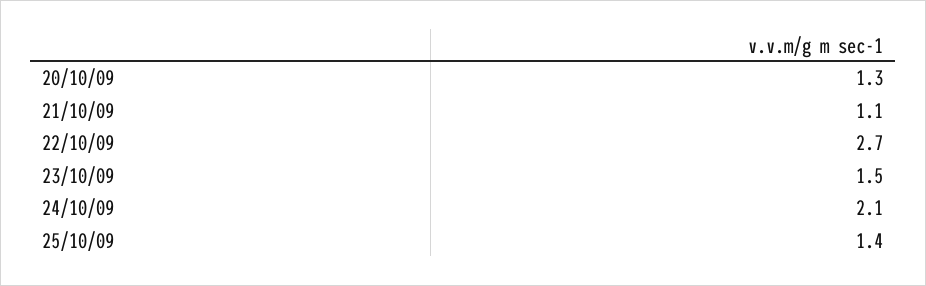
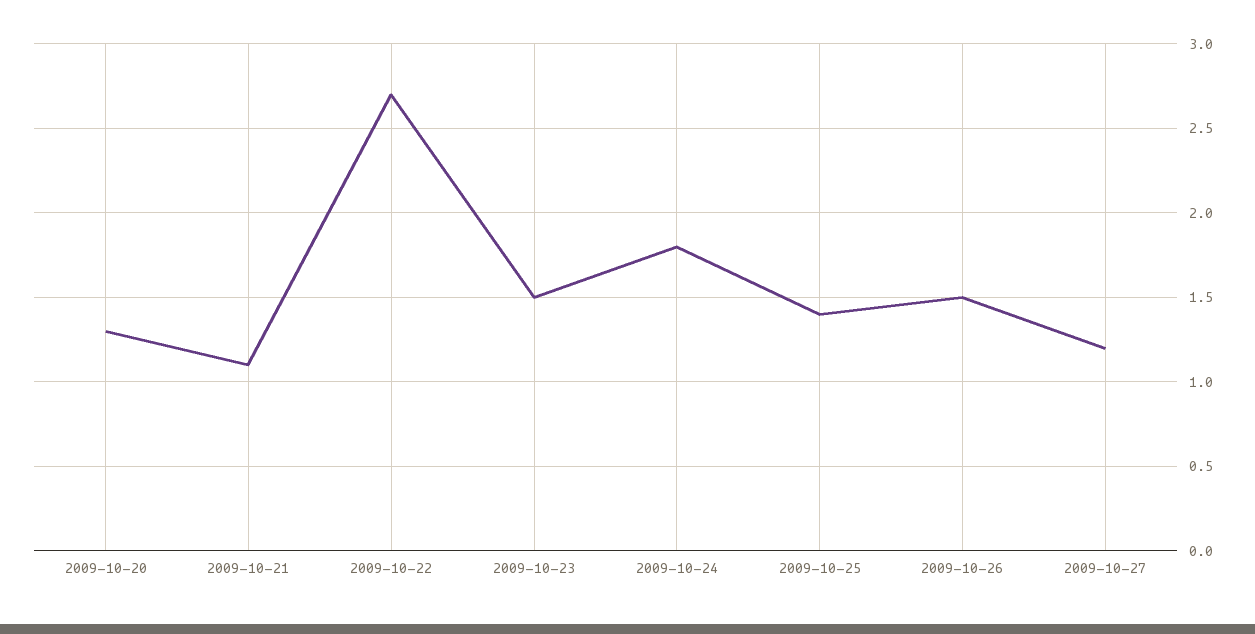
24/10/09: 2.1 -> 1.8
2009-10-26: none -> 1.5
2009-10-27: none -> 1.2

